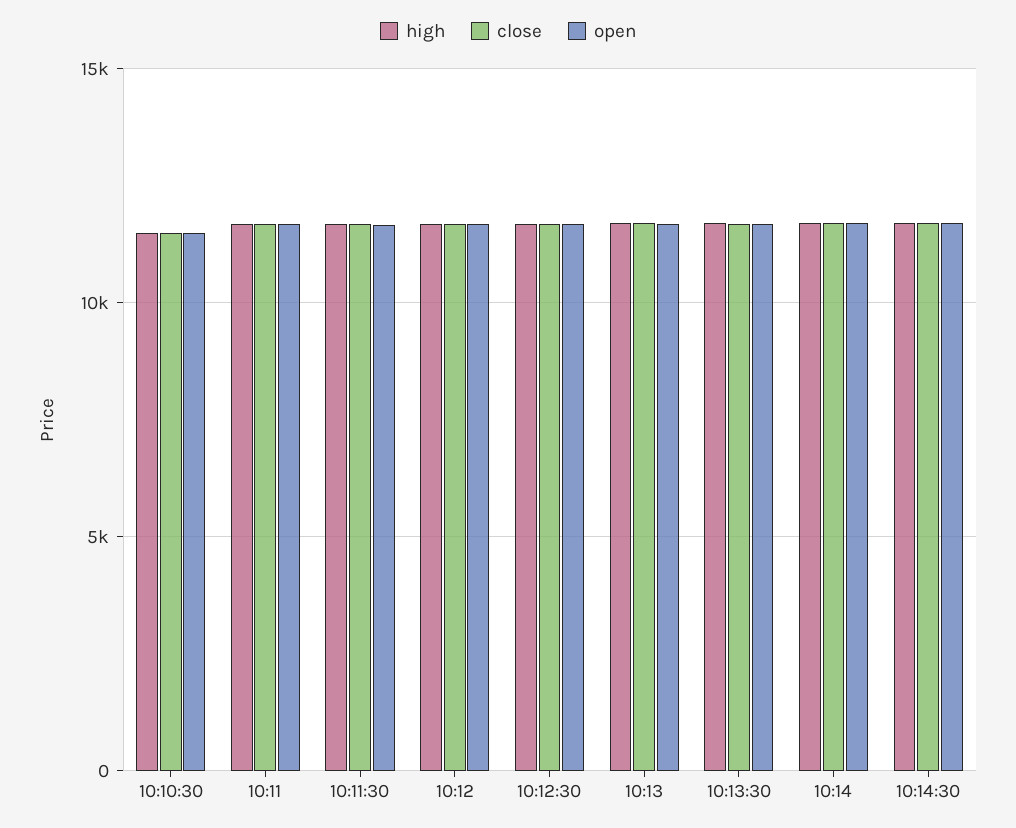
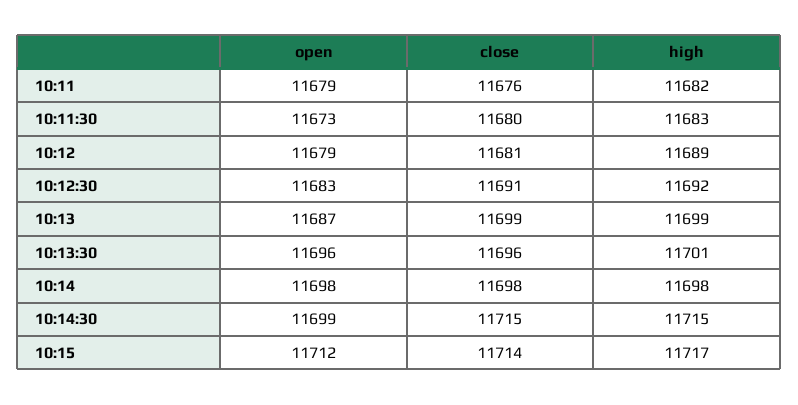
high, 10:10:30: 11500 -> none
close, 10:10:30: 11500 -> none
open, 10:10:30: 11500 -> none
open, 10:15: none -> 11712
close, 10:15: none -> 11714
high, 10:15: none -> 11717

